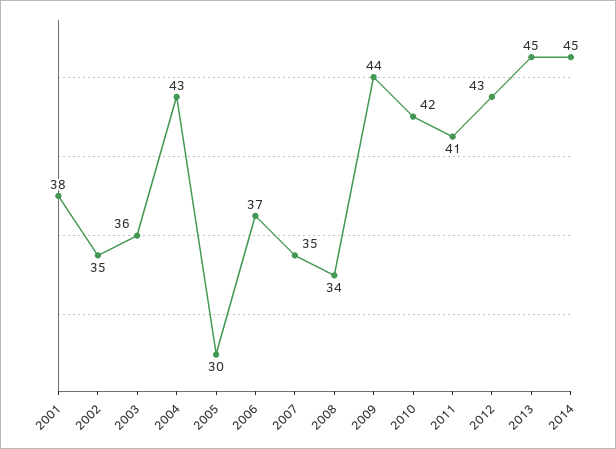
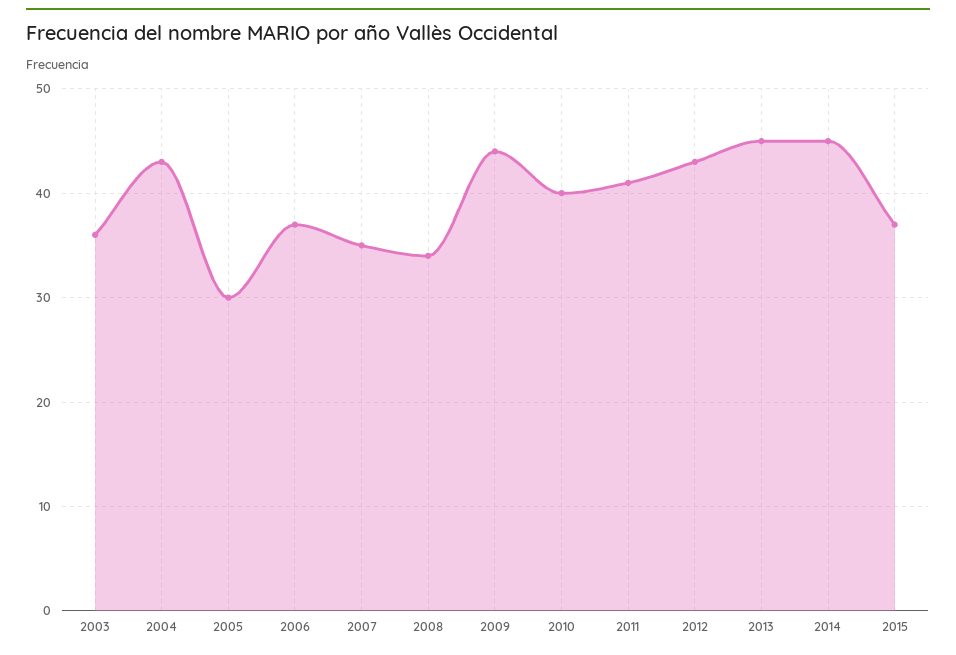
2001: 38 -> none
2002: 35 -> none
2010: 42 -> 40
2015: none -> 37

